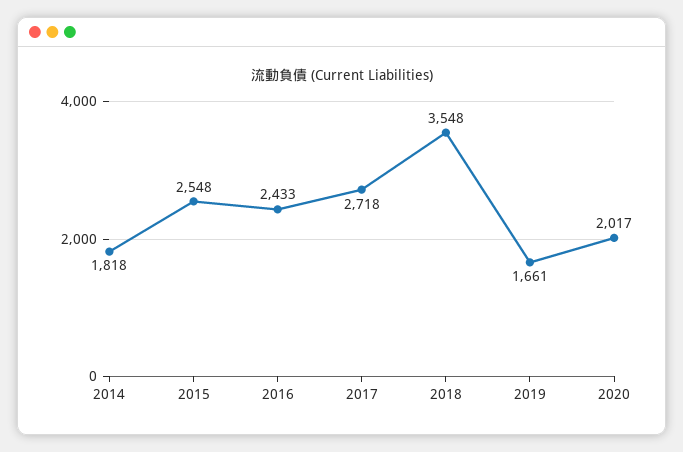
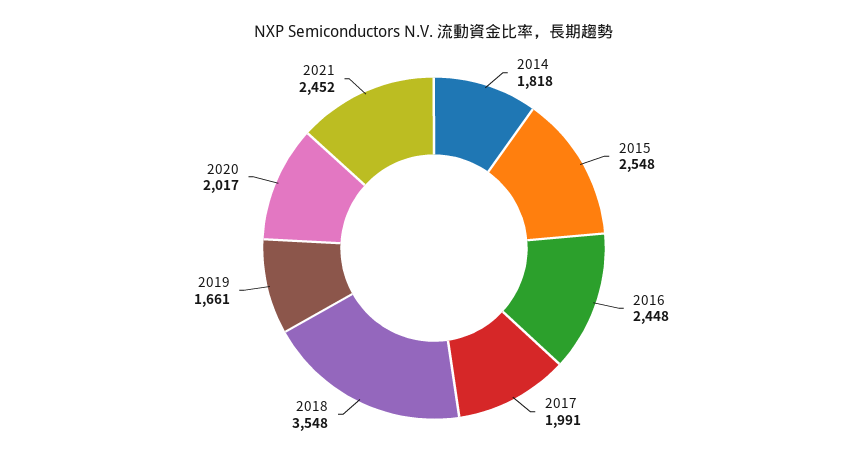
2016: 2433 -> 2448
2017: 2718 -> 1991
2021: none -> 2452

